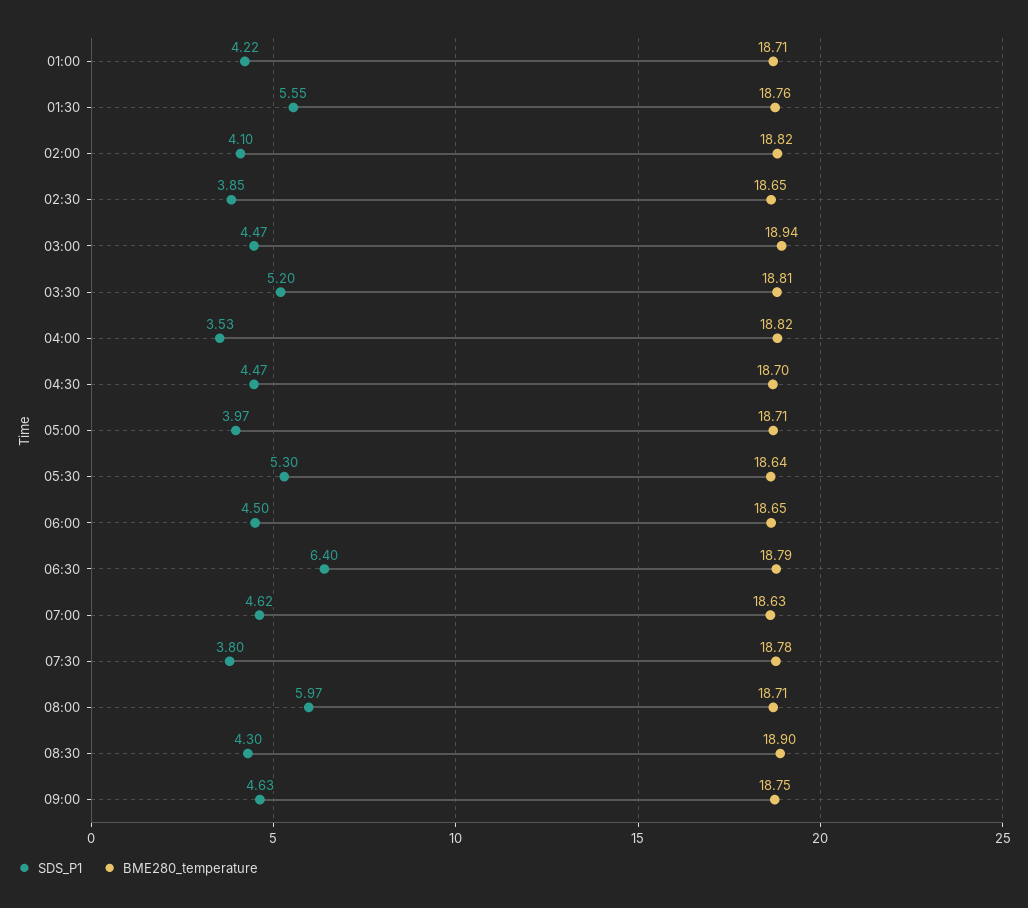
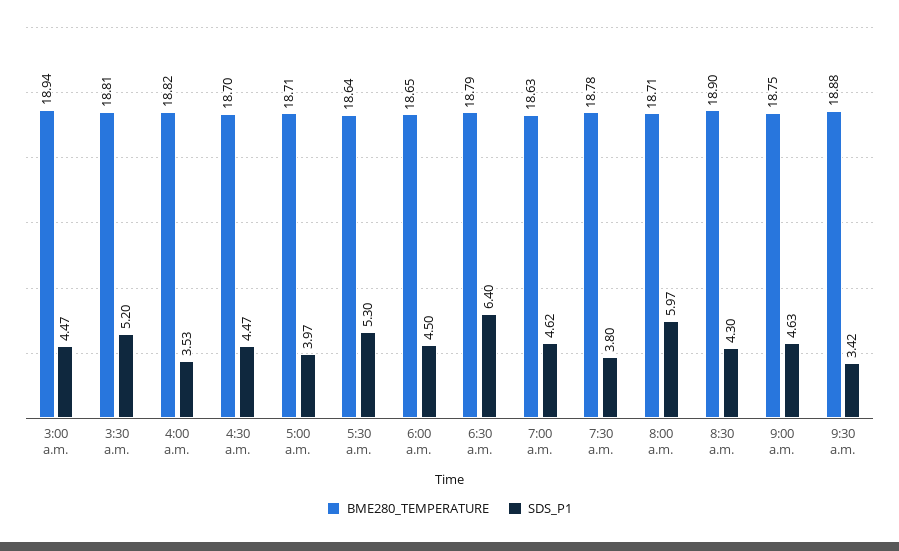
SDS_P1, 01:00: 4.22 -> none
BME280_temperature, 01:00: 18.71 -> none
SDS_P1, 01:30: 5.55 -> none
BME280_temperature, 01:30: 18.76 -> none
SDS_P1, 02:00: 4.1 -> none
BME280_temperature, 02:00: 18.82 -> none
SDS_P1, 02:30: 3.85 -> none
BME280_temperature, 02:30: 18.65 -> none
BME280_temperature, 9:30 a.m.: none -> 18.88
SDS_P1, 9:30 a.m.: none -> 3.42

